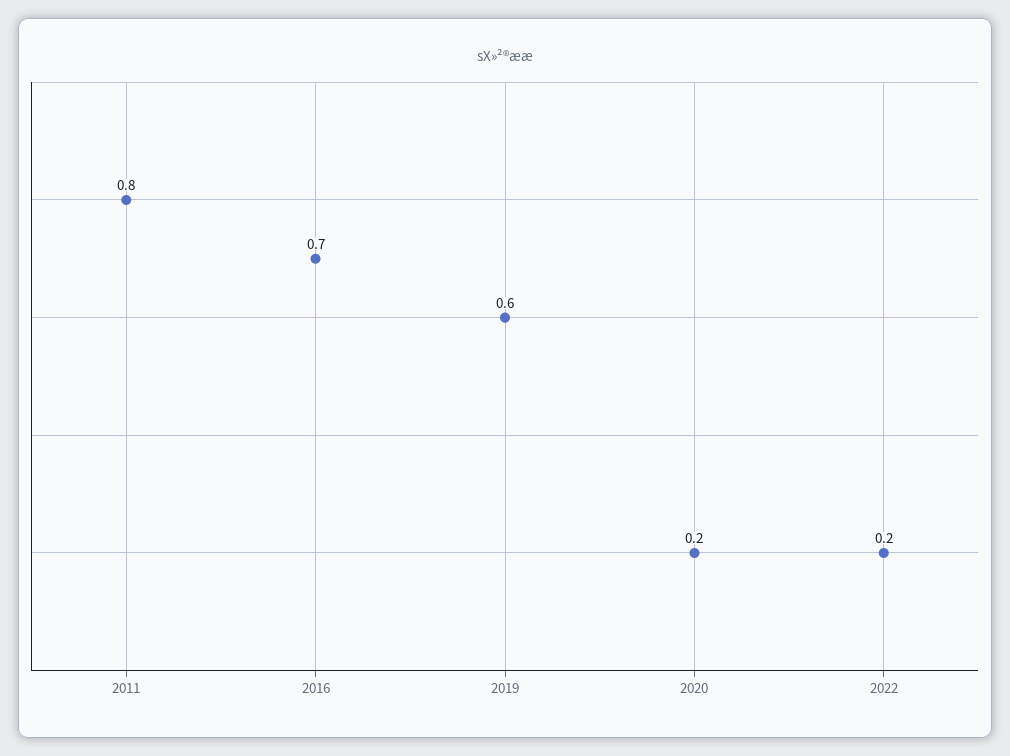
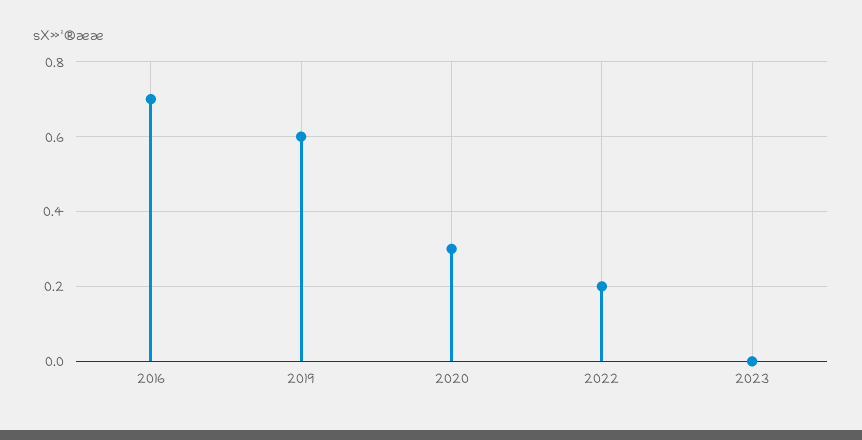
2011: 0.8 -> none
2020: 0.2 -> 0.3
2023: none -> 0

